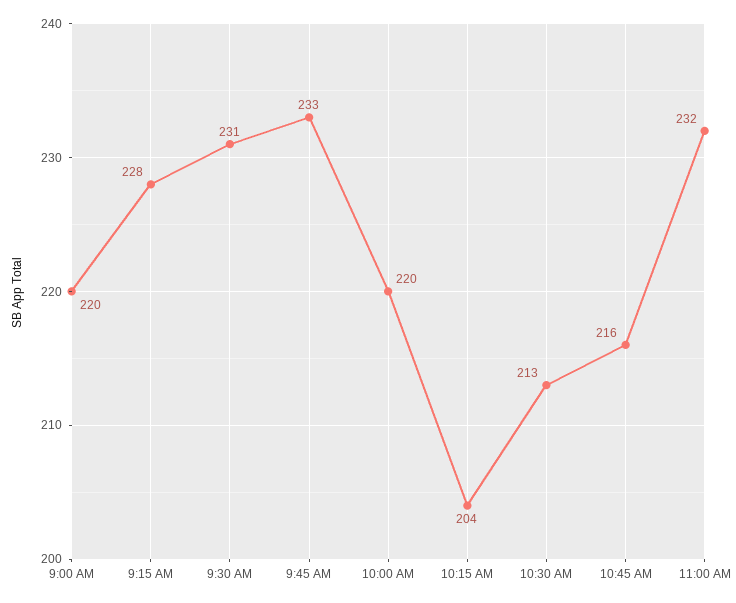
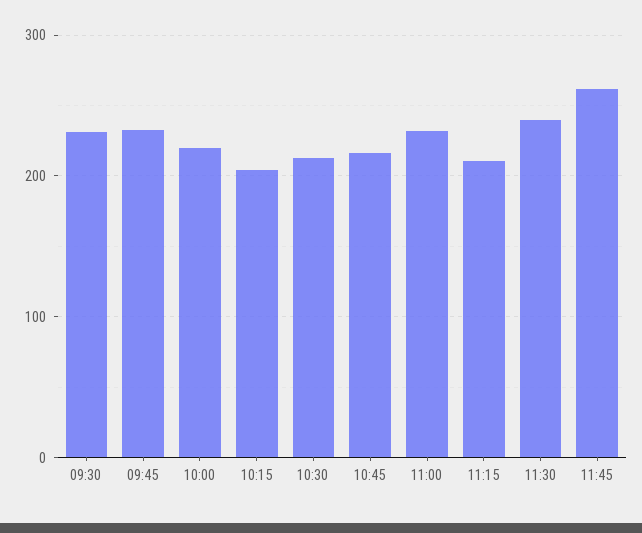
9:00 AM: 220 -> none
9:15 AM: 228 -> none
11:15: none -> 210
11:30: none -> 240
11:45: none -> 260

